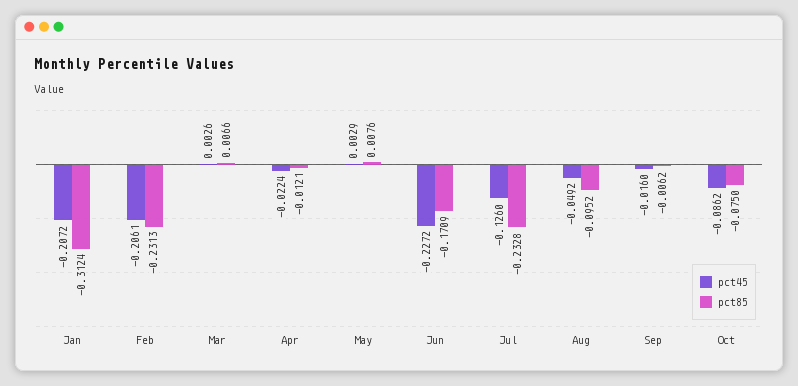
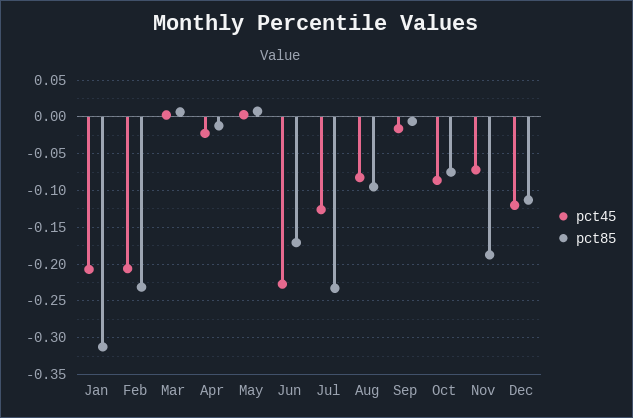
pct45, Aug: -0.0492 -> -0.08
pct45, Nov: none -> -0.07
pct85, Nov: none -> -0.19
pct45, Dec: none -> -0.12
pct85, Dec: none -> -0.11

